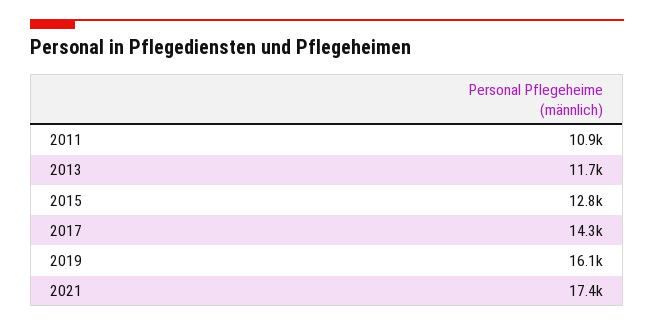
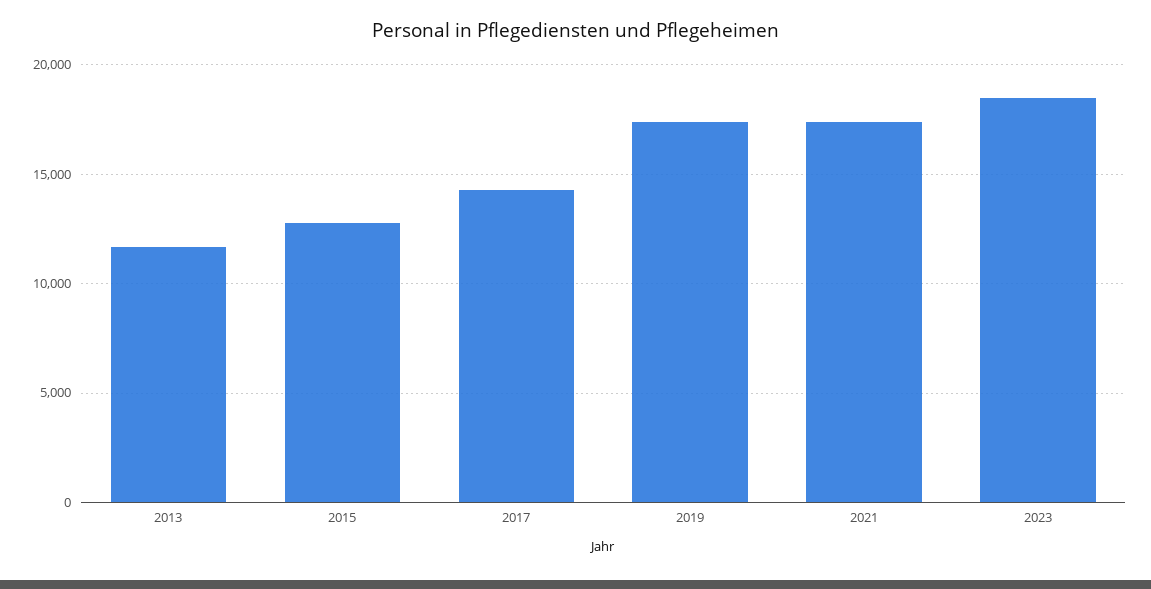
2011: 10900 -> none
2019: 16100 -> 17500
2023: none -> 18500

